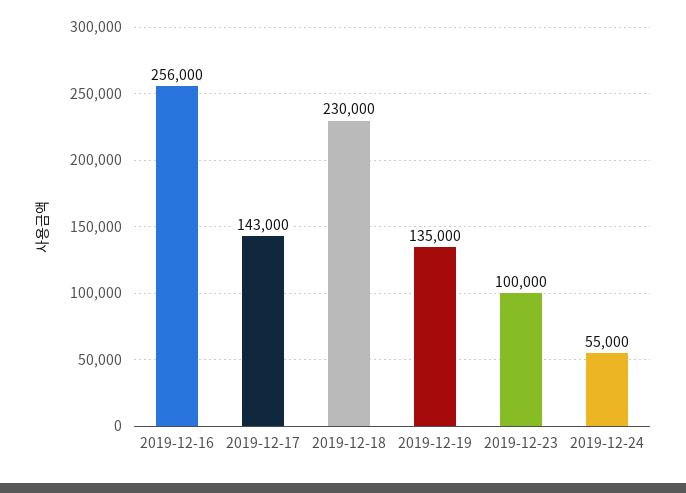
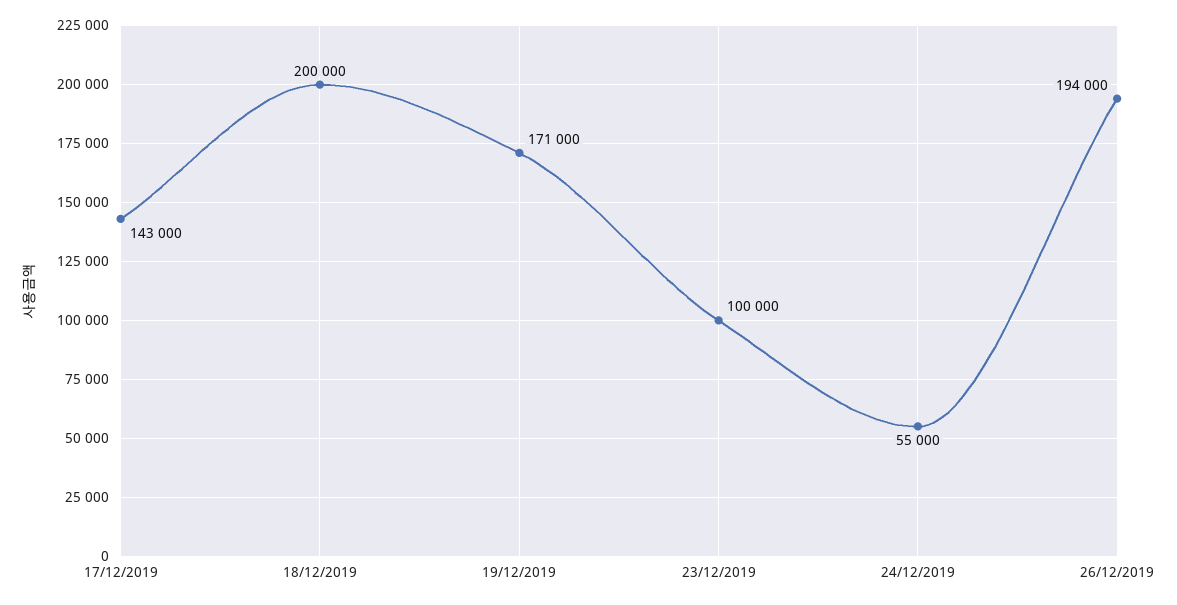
2019-12-16: 256000 -> none
2019-12-18: 230000 -> 200000
2019-12-19: 135000 -> 171000
26/12/2019: none -> 194000

